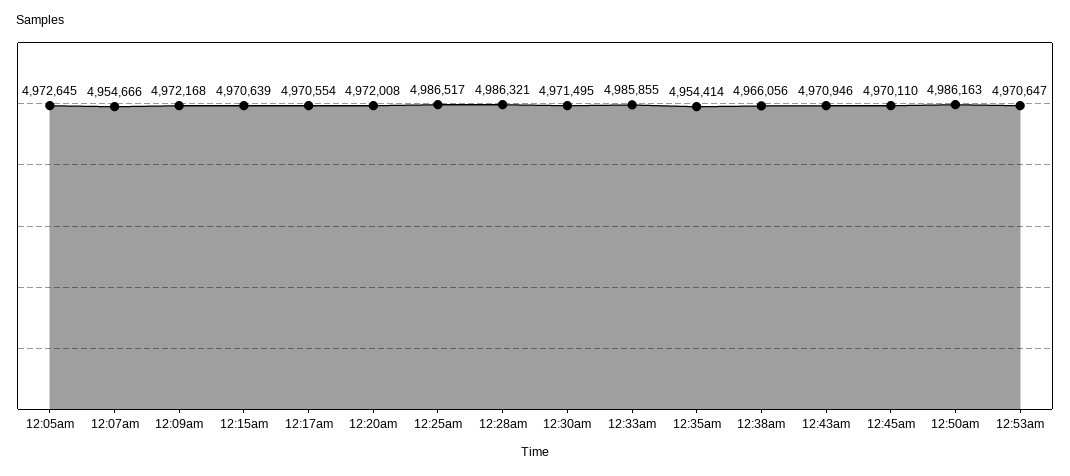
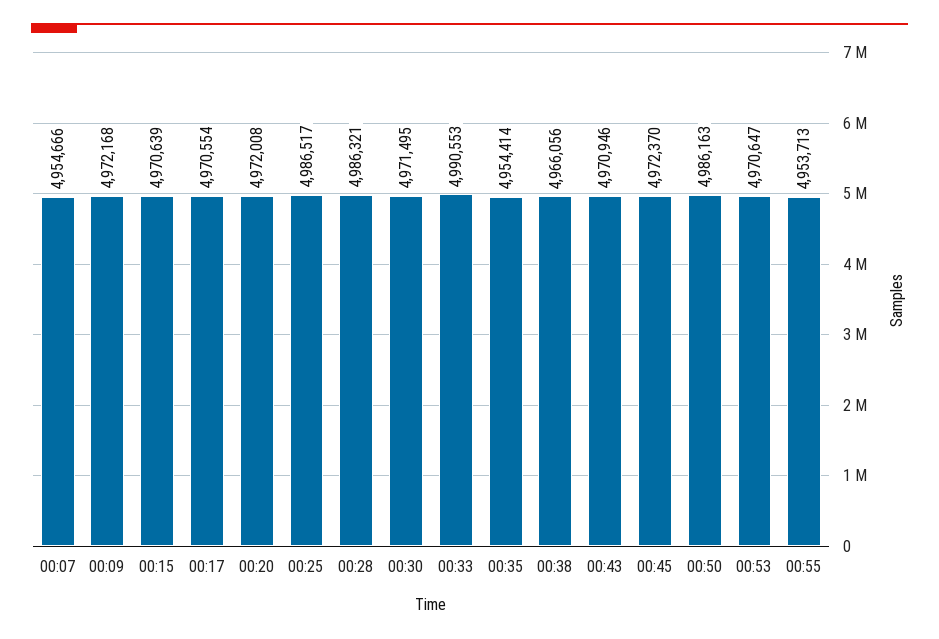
12:05am: 4972645 -> none
12:33am: 4985855 -> 4990553
12:45am: 4970110 -> 4972370
00:55: none -> 4953713

